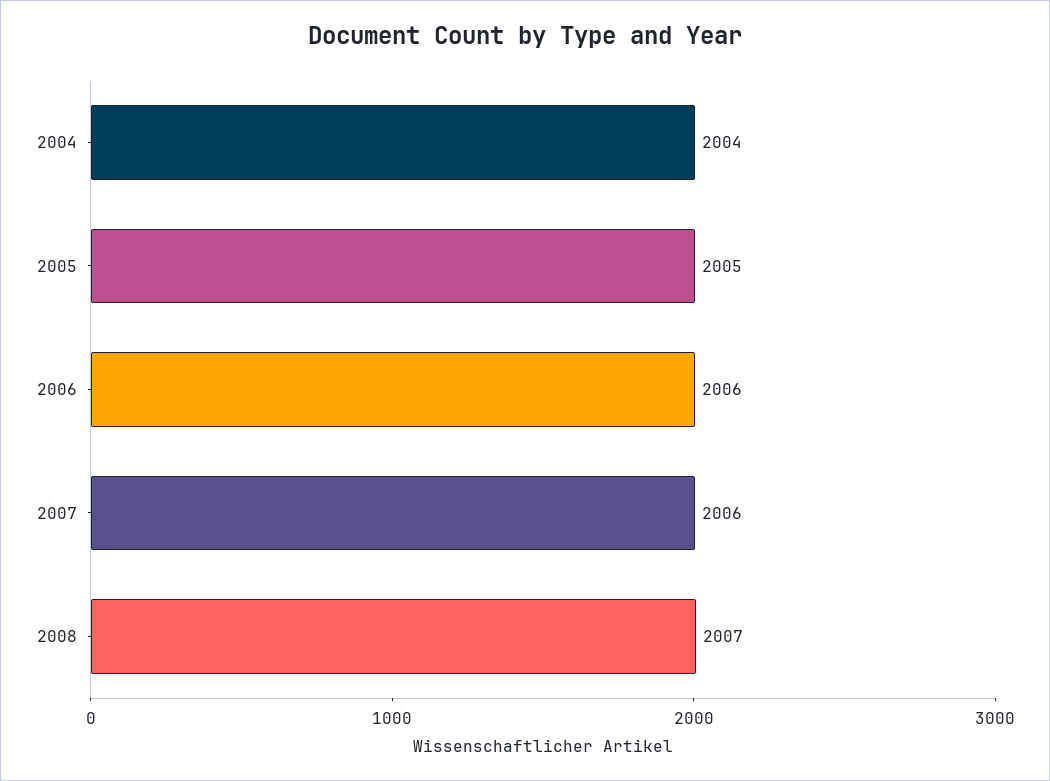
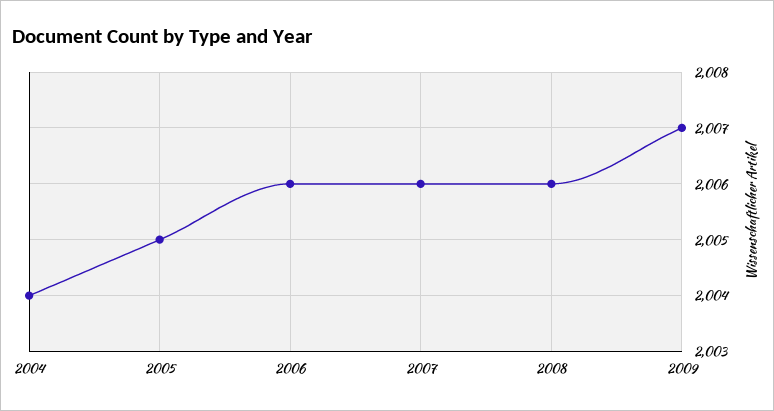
2008: 2007 -> 2006
2009: none -> 2007

